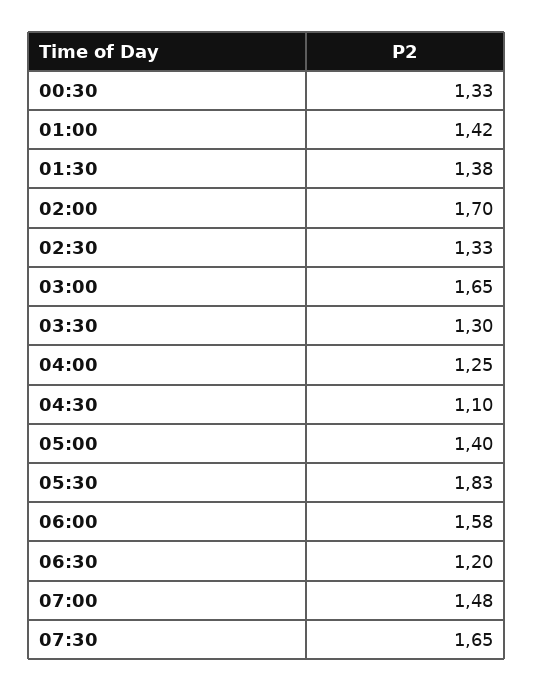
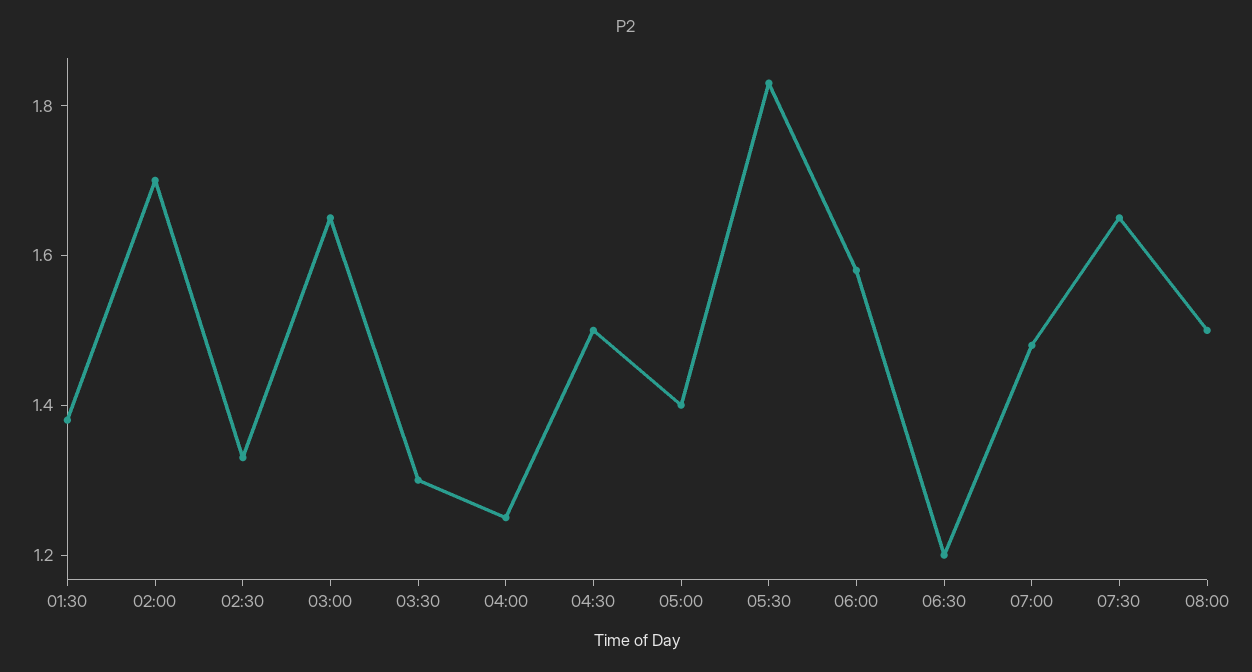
00:30: 1.33 -> none
01:00: 1.42 -> none
04:30: 1.1 -> 1.5
08:00: none -> 1.5

